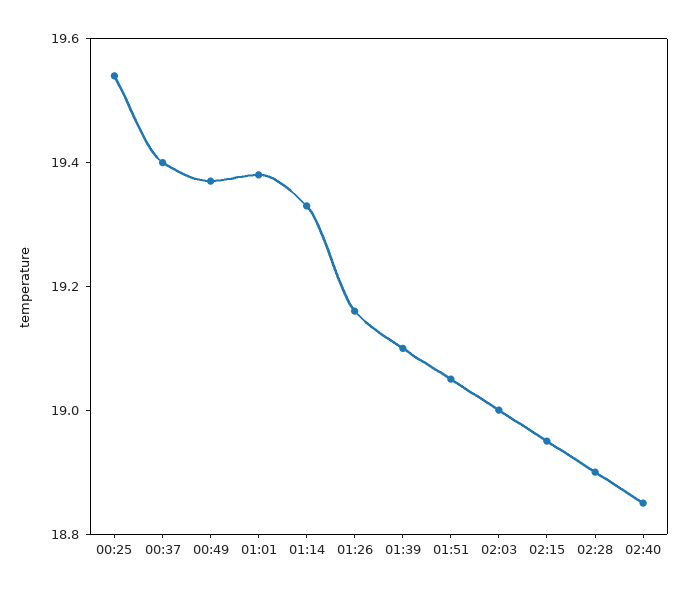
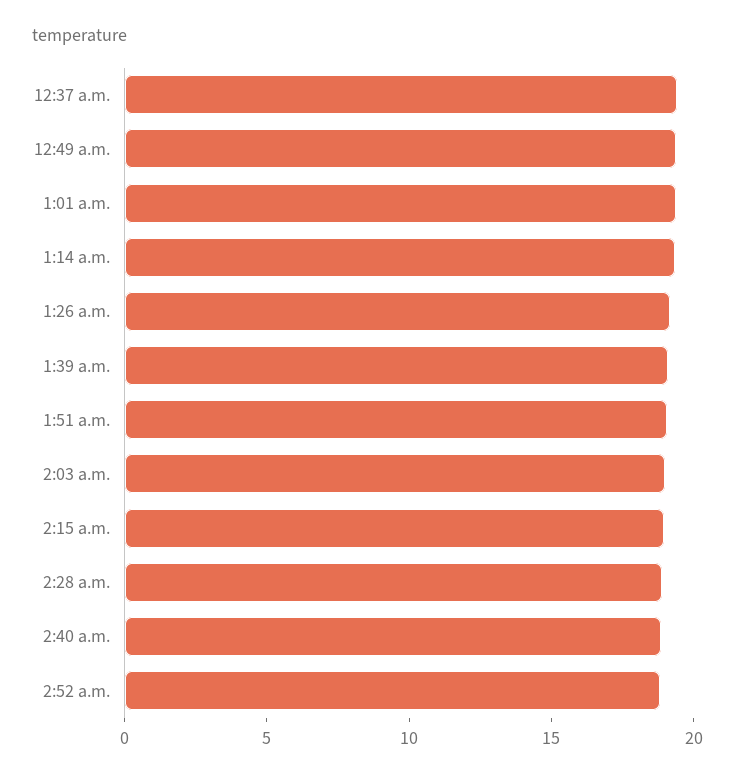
00:25: 19.55 -> none
2:52 a.m.: none -> 19

